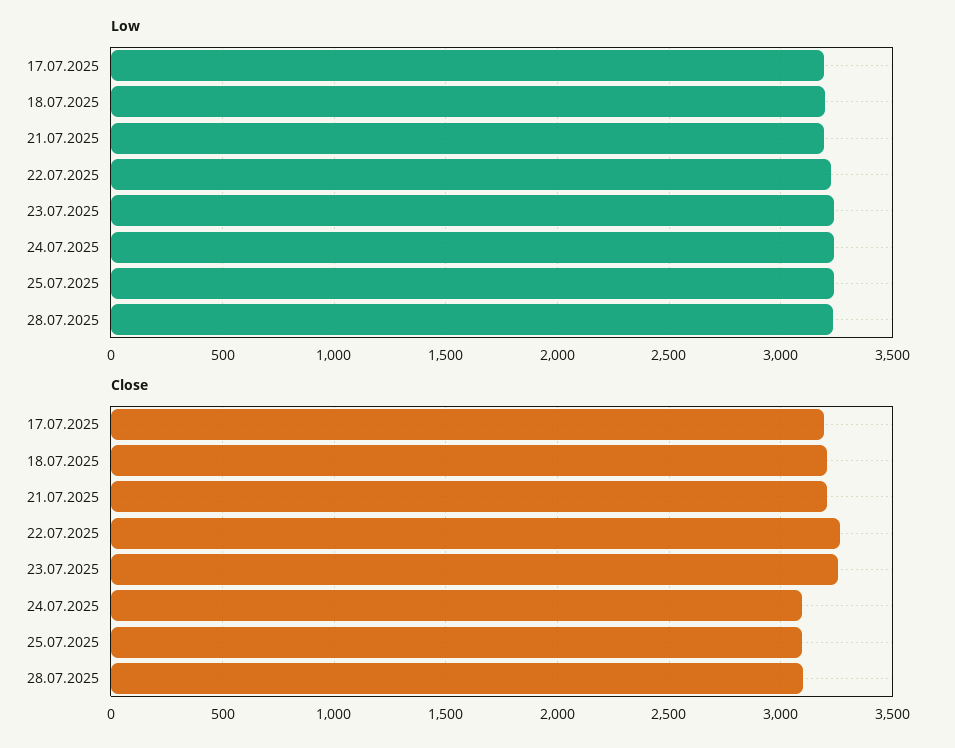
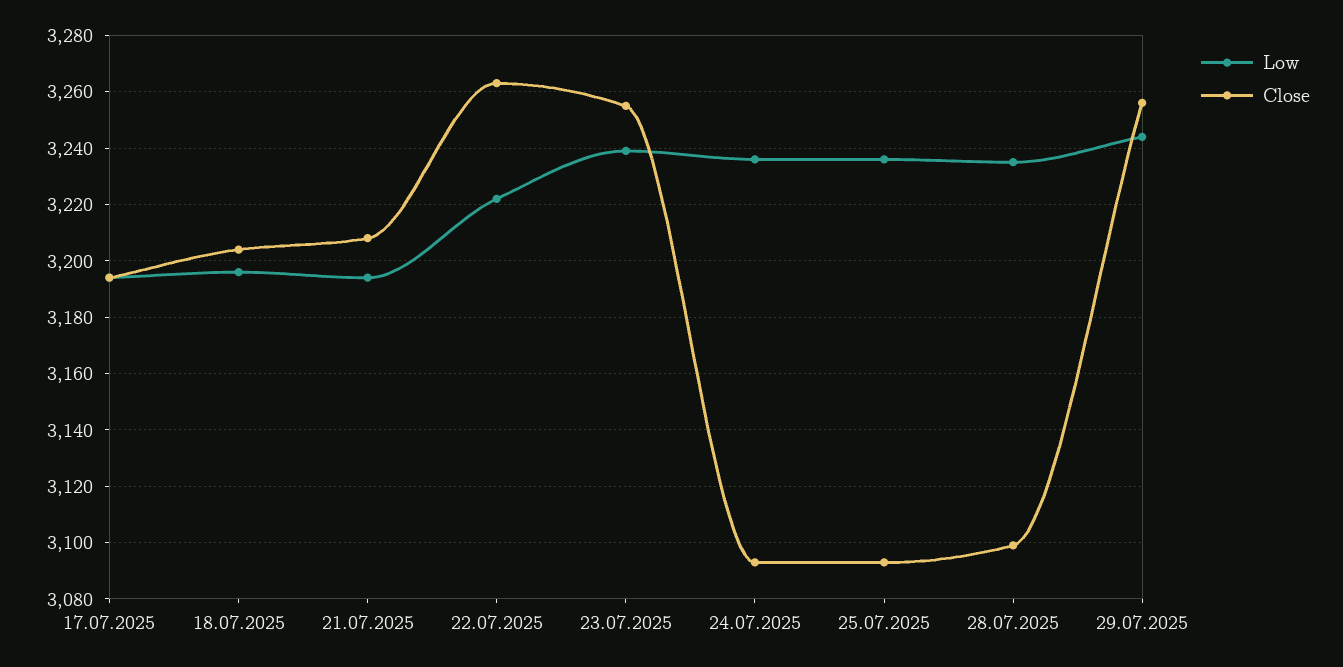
Low, 29.07.2025: none -> 3245
Close, 29.07.2025: none -> 3255

